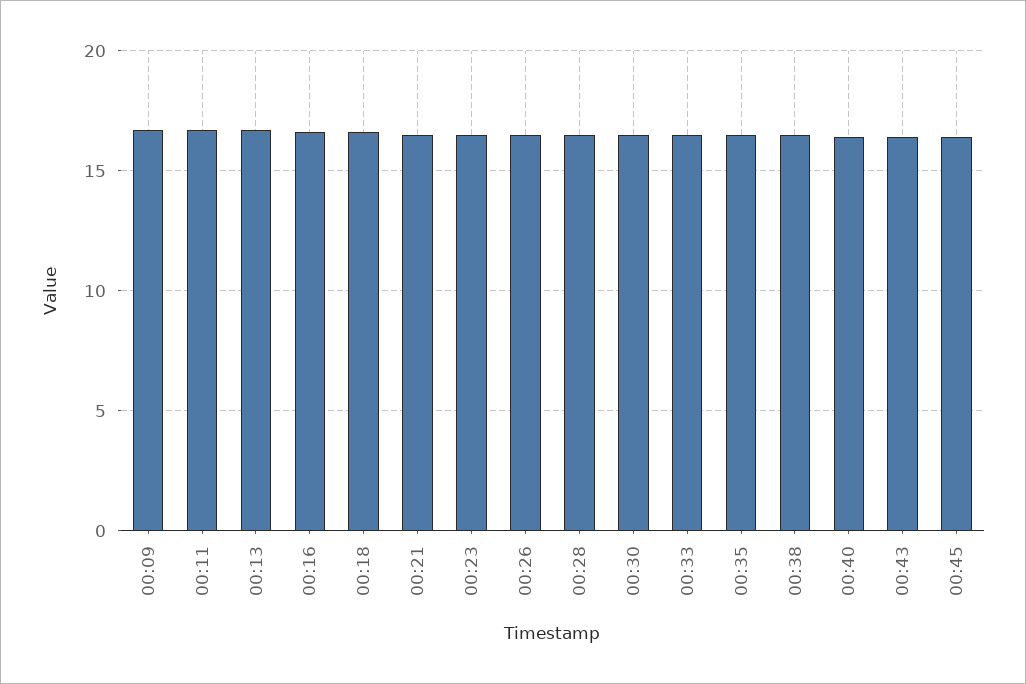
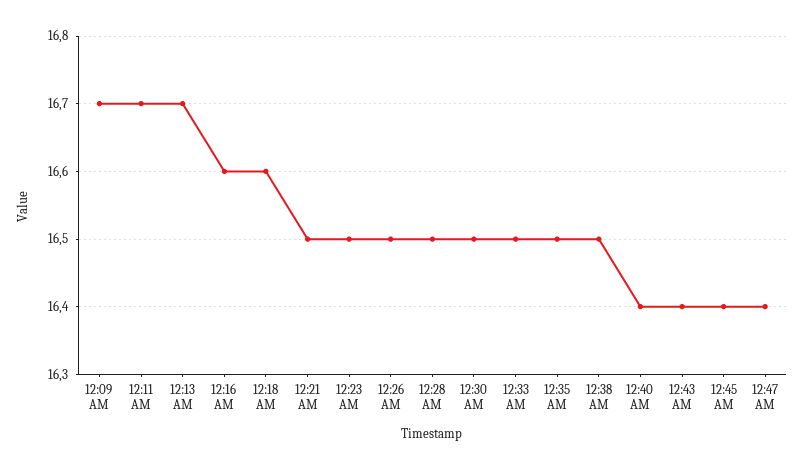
12:47 AM: none -> 16.4

